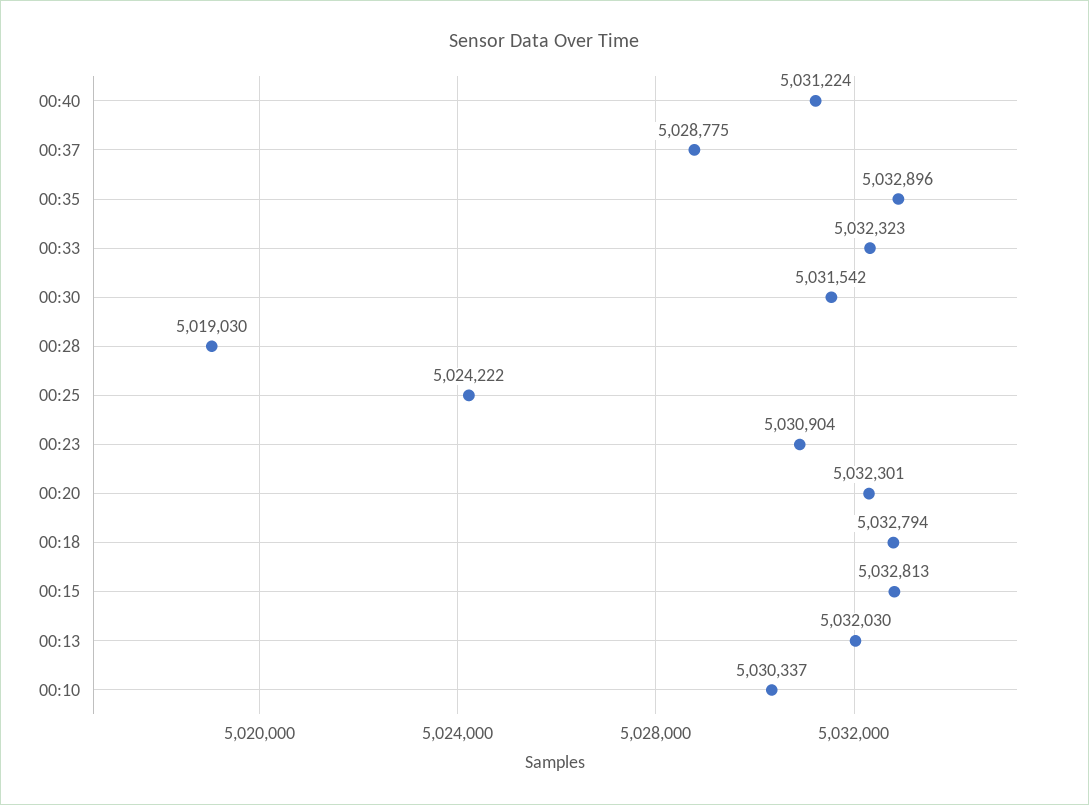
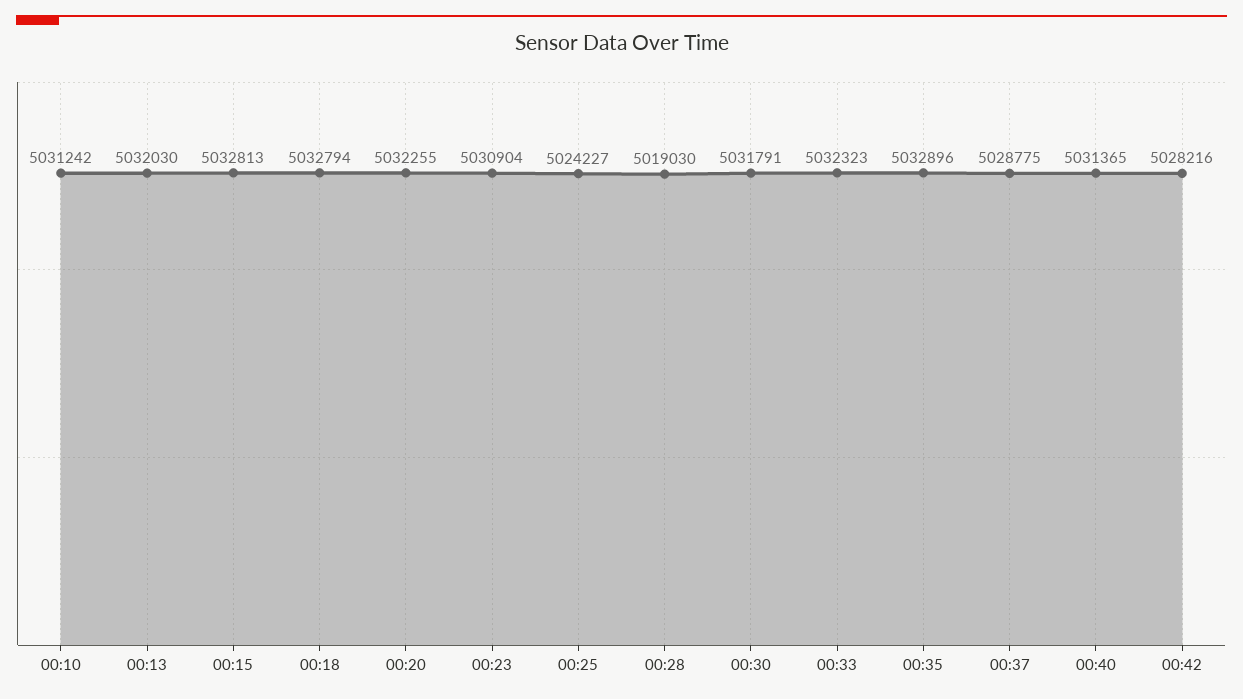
00:40: 5031224 -> 5031365
00:30: 5031542 -> 5031791
00:25: 5024222 -> 5024227
00:20: 5032301 -> 5032255
00:10: 5030337 -> 5031242
00:42: none -> 5028216

